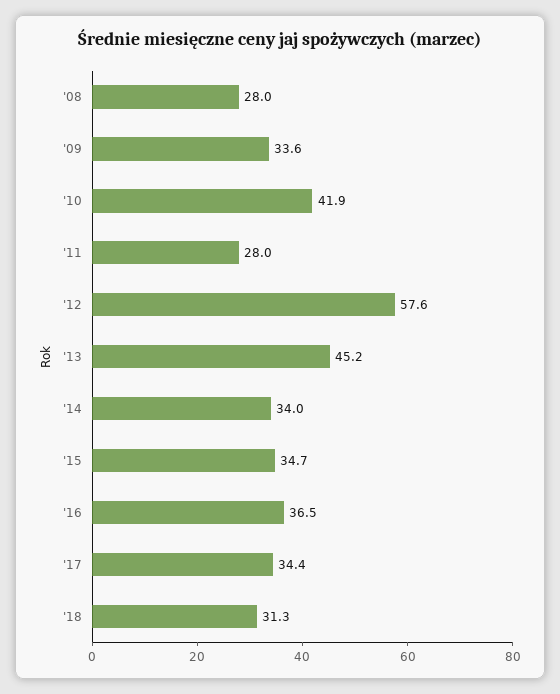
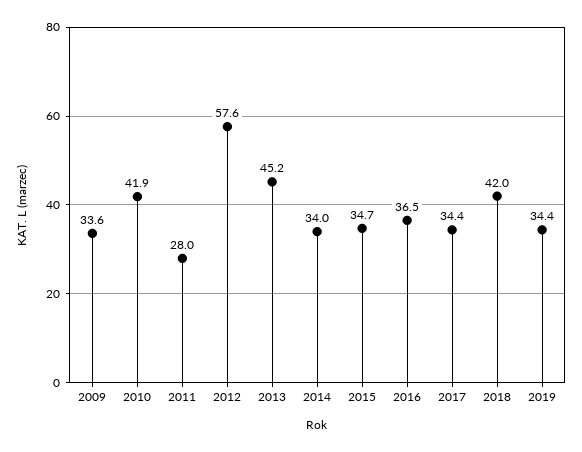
'08: 28 -> none
'18: 31.3 -> 42
2019: none -> 34.4

